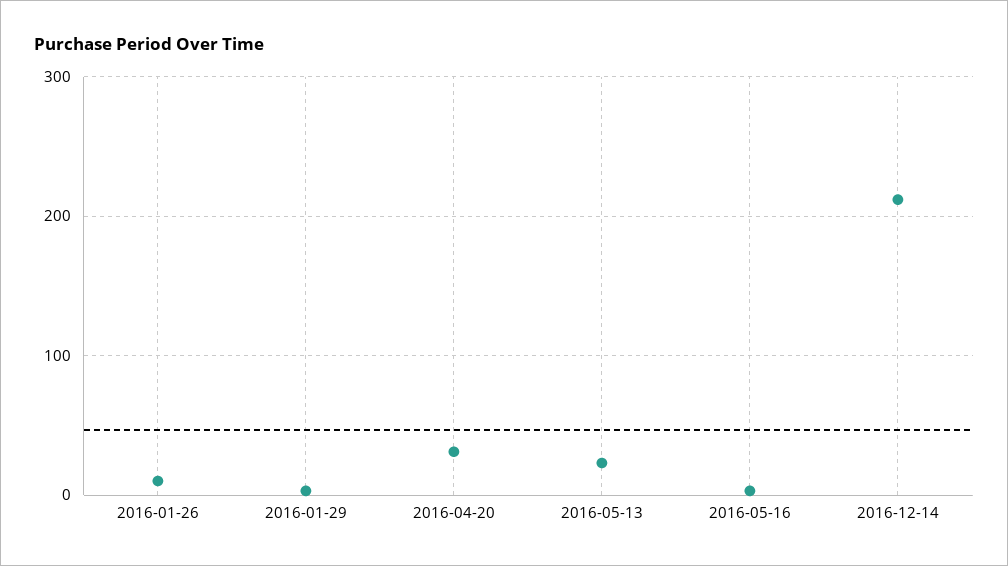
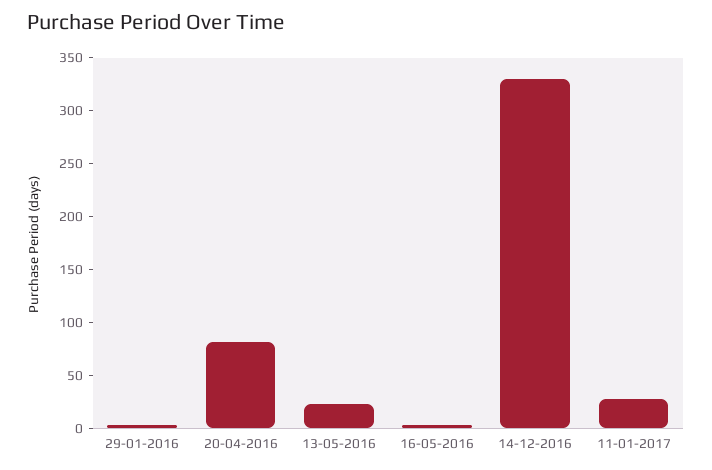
2016-01-26: 10 -> none
2016-04-20: 30 -> 80
2016-12-14: 210 -> 330
11-01-2017: none -> 30

